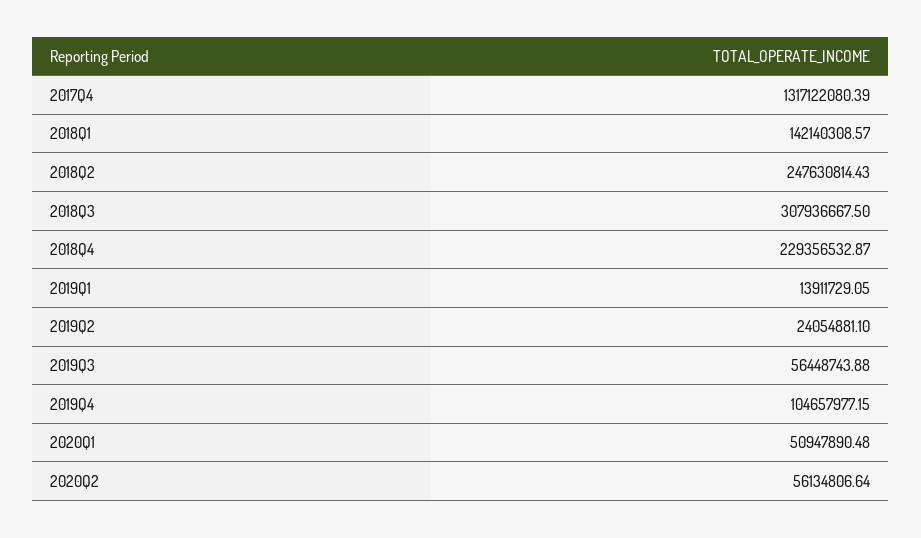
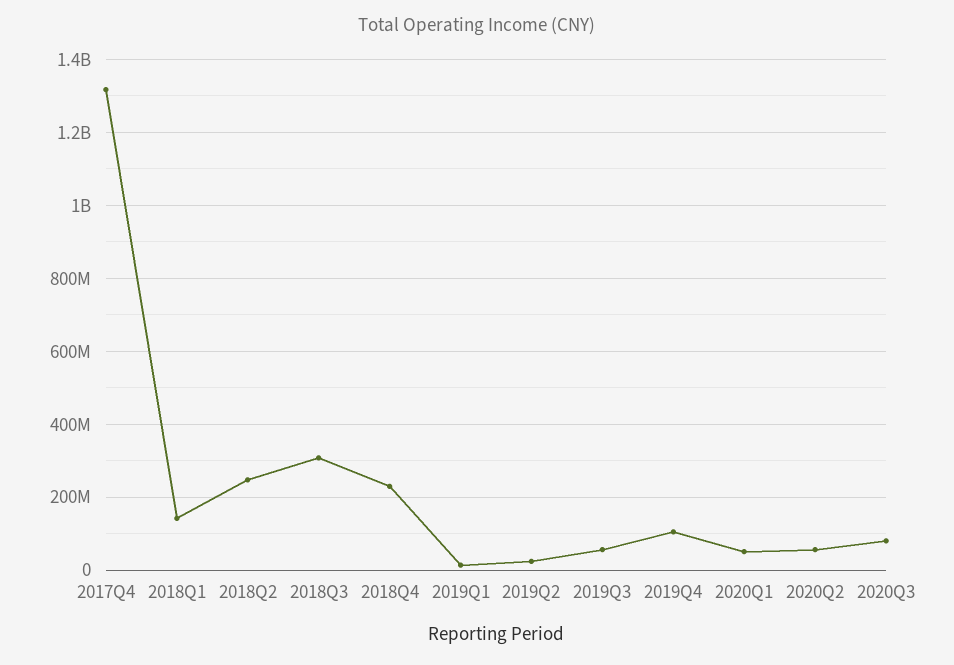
2020Q3: none -> 80000000

